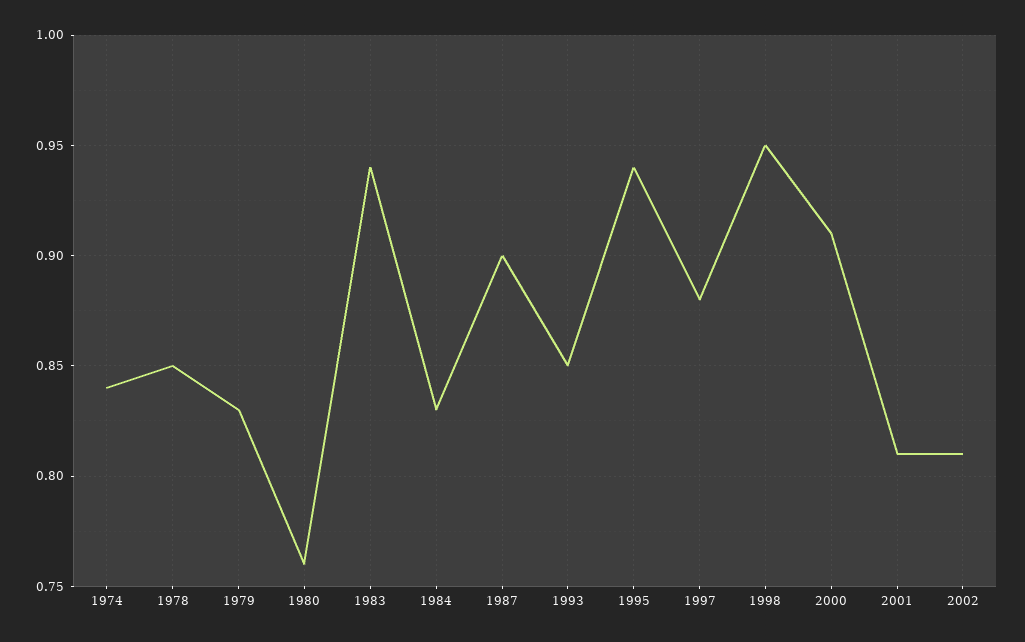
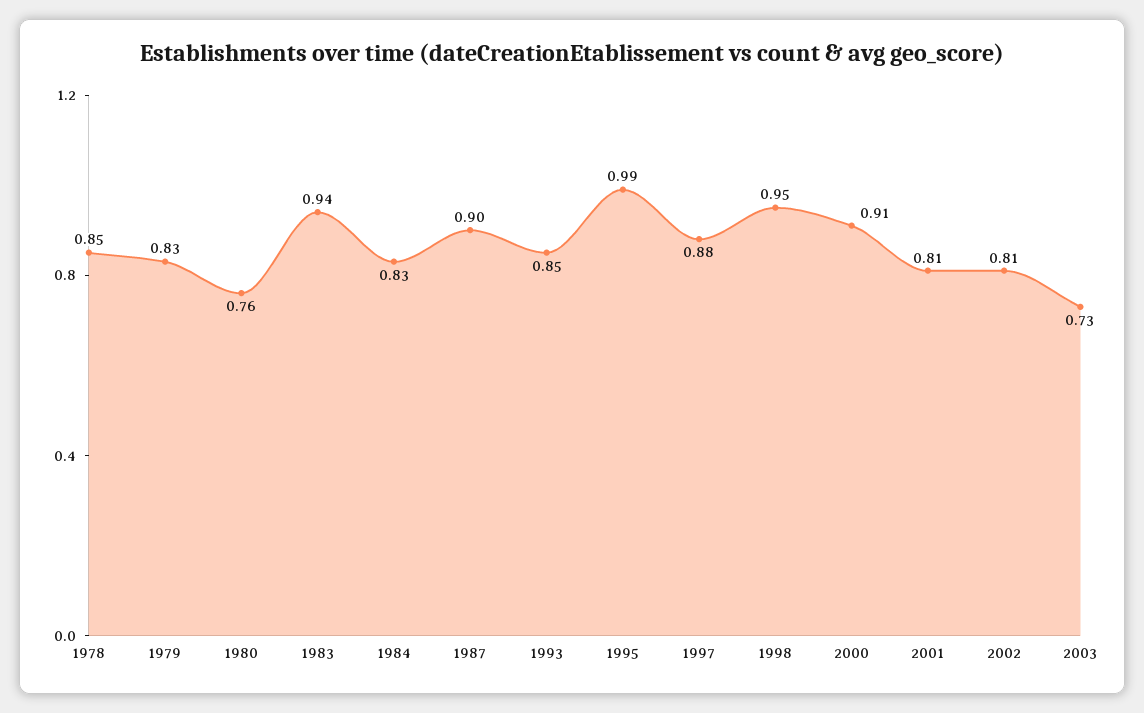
1974: 0.84 -> none
1995: 0.94 -> 0.99
2003: none -> 0.73

